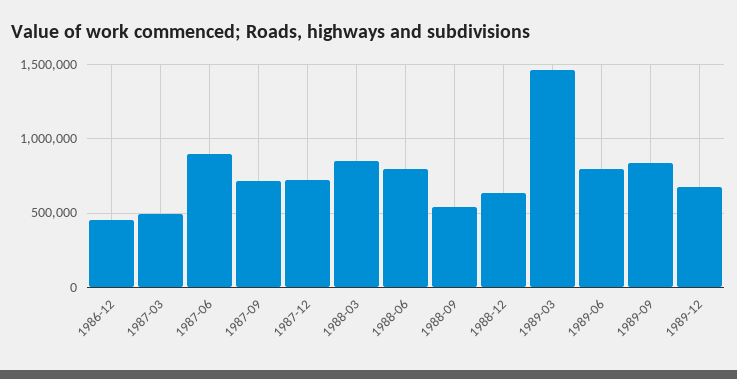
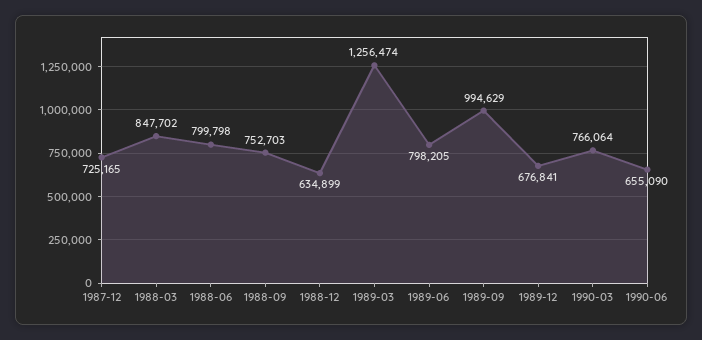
1986-12: 450000 -> none
1987-03: 500000 -> none
1987-06: 900000 -> none
1987-09: 700000 -> none
1988-09: 550000 -> 752703
1989-03: 1450000 -> 1256474
1989-09: 850000 -> 994629
1990-03: none -> 766064
1990-06: none -> 655090

